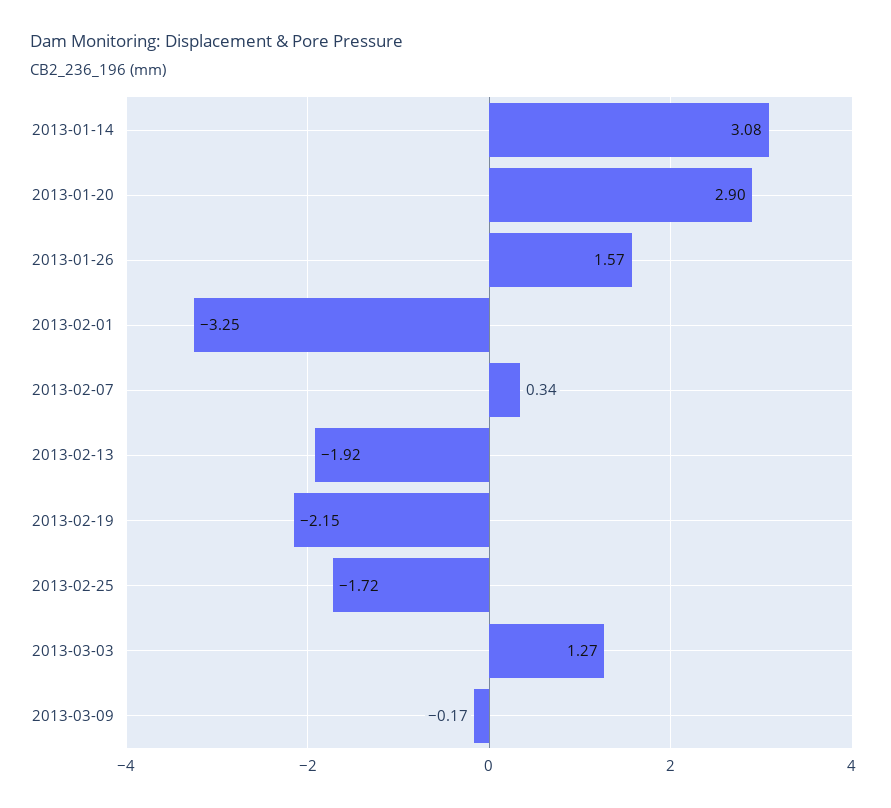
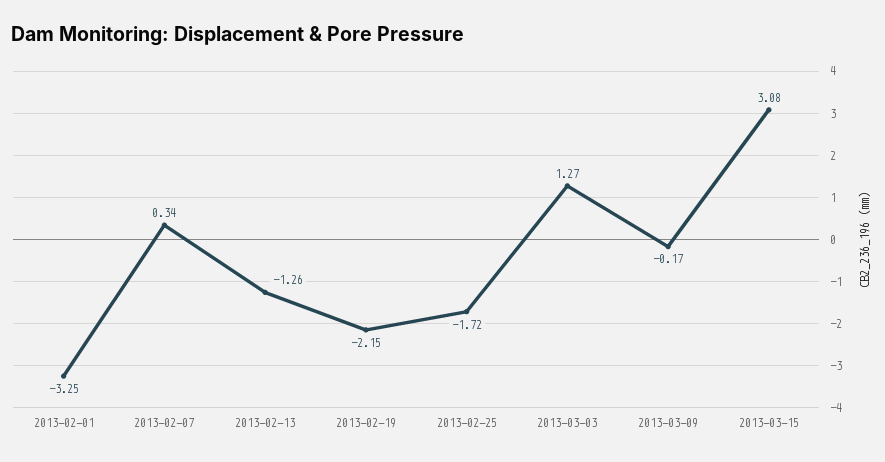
2013-01-14: 3.08 -> none
2013-01-20: 2.9 -> none
2013-01-26: 1.57 -> none
2013-02-13: -1.92 -> -1.26
2013-03-15: none -> 3.08

